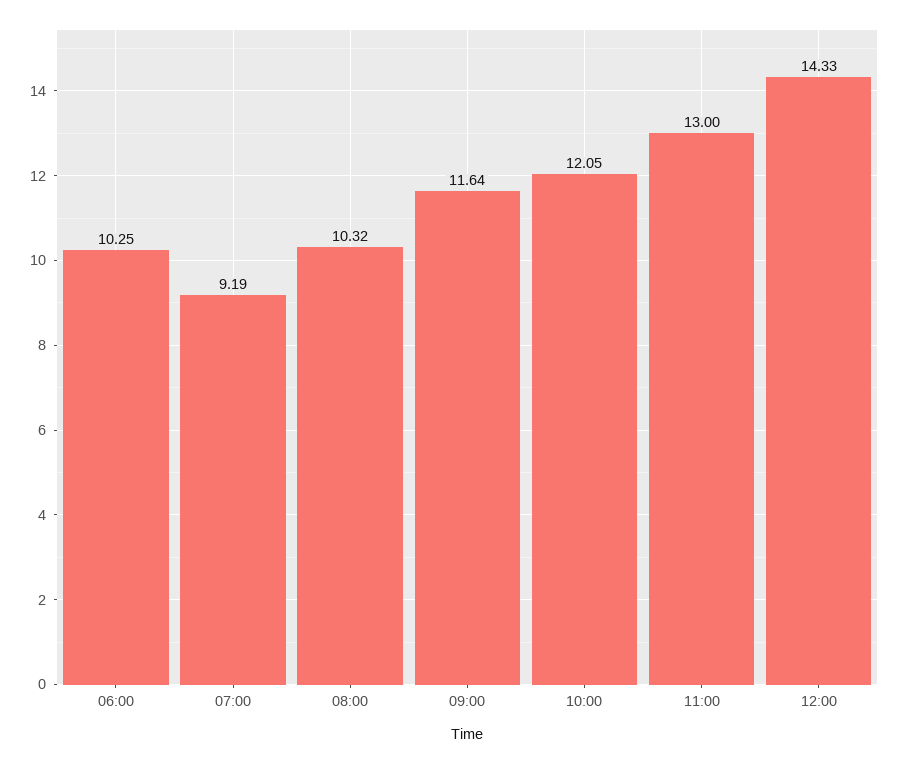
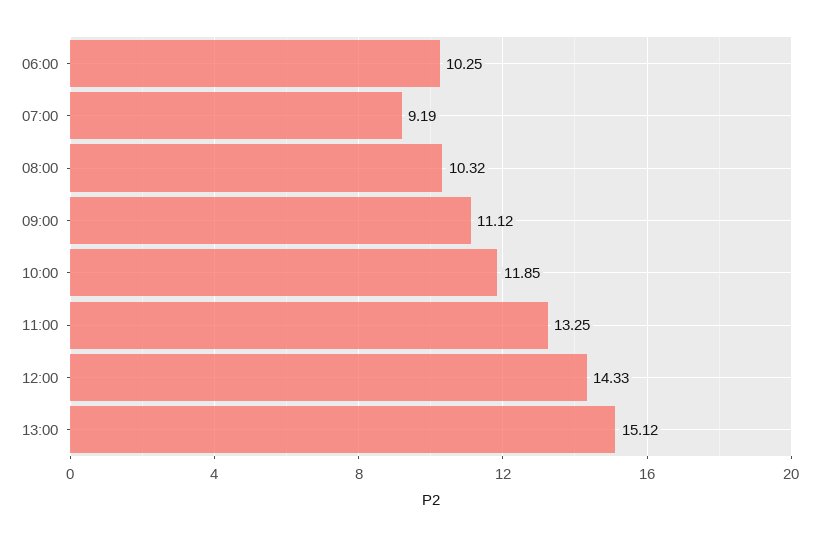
09:00: 11.64 -> 11.12
10:00: 12.05 -> 11.85
11:00: 13 -> 13.25
13:00: none -> 15.12

